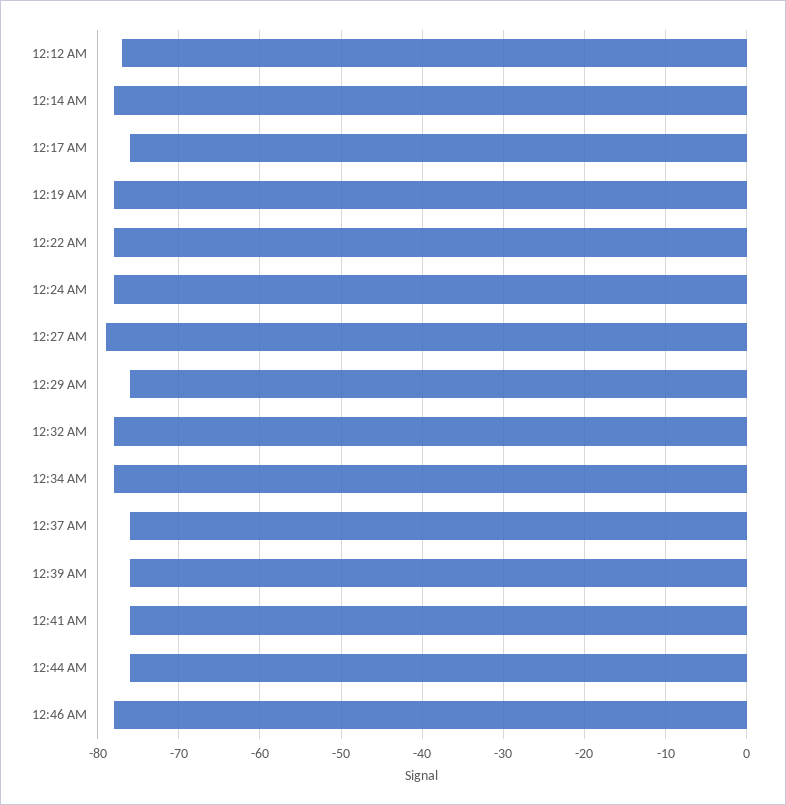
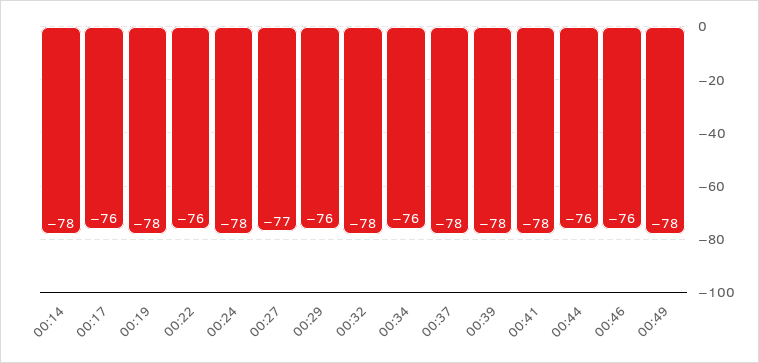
12:12 AM: -77 -> none
12:22 AM: -78 -> -76
12:27 AM: -79 -> -77
12:34 AM: -78 -> -76
12:37 AM: -76 -> -78
12:39 AM: -76 -> -78
12:41 AM: -76 -> -78
12:46 AM: -78 -> -76
00:49: none -> -78

